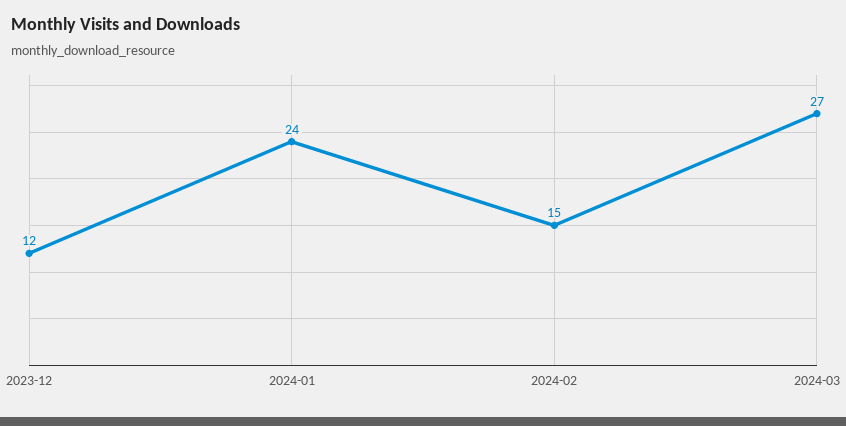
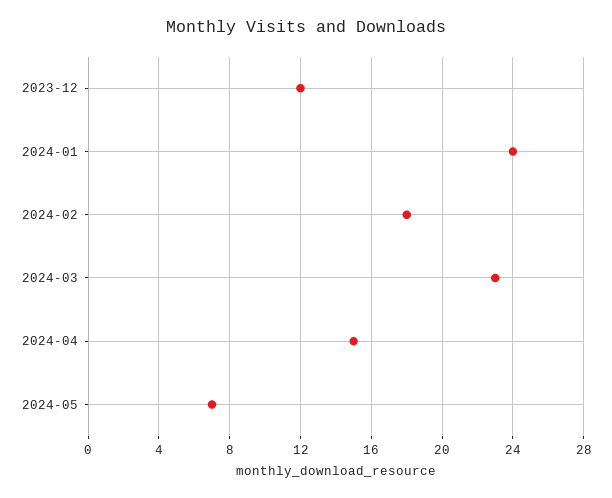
2024-02: 15 -> 18
2024-03: 27 -> 23
2024-04: none -> 15
2024-05: none -> 7

